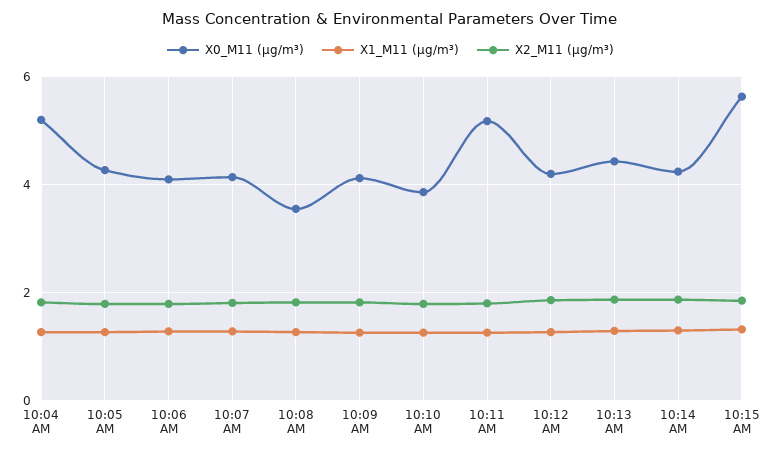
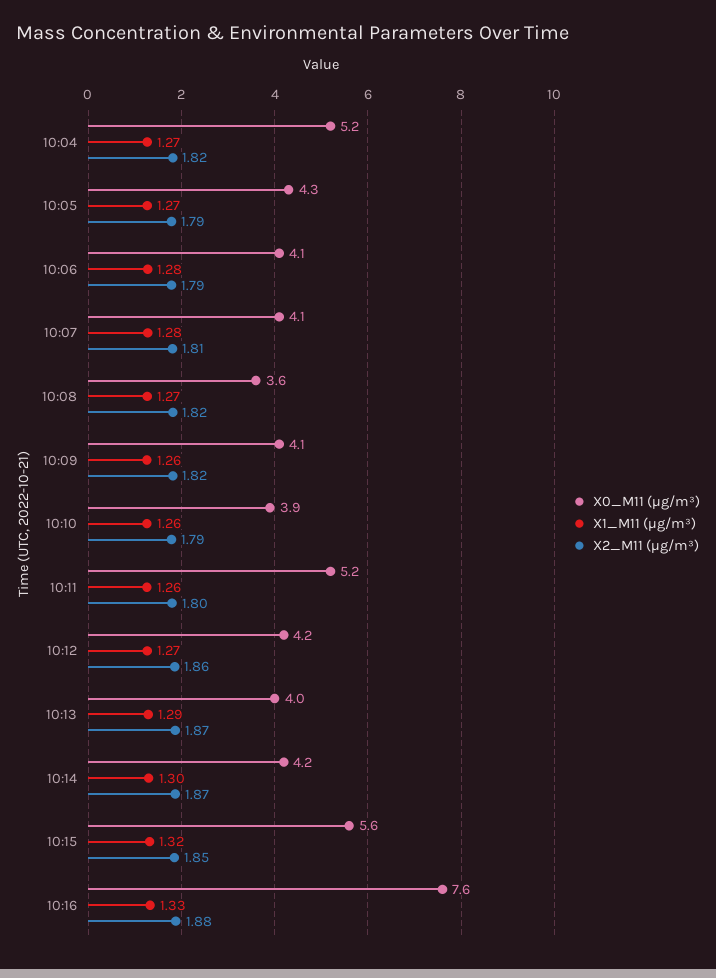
X0_M11 (μg/m³), 10:13 AM: 4.4 -> 4
X0_M11 (μg/m³), 10:16: none -> 7.6
X1_M11 (μg/m³), 10:16: none -> 1.33
X2_M11 (μg/m³), 10:16: none -> 1.88

